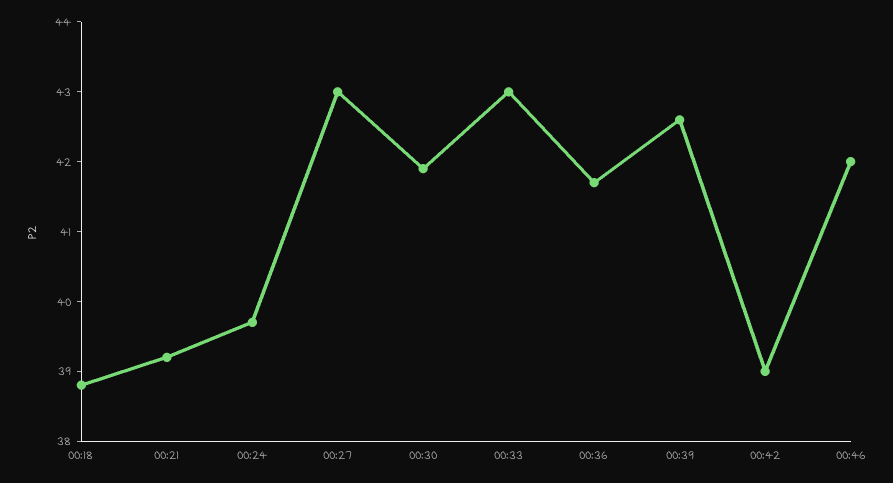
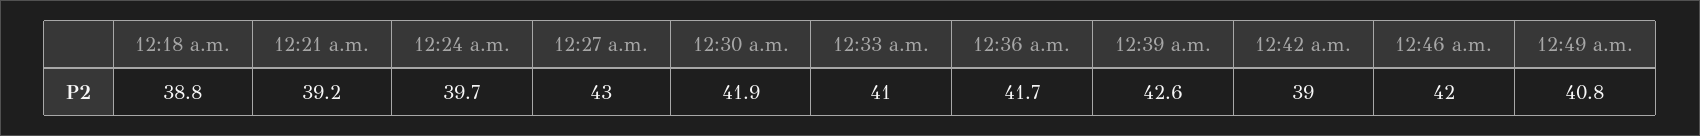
00:33: 43 -> 41
12:49 a.m.: none -> 40.8

